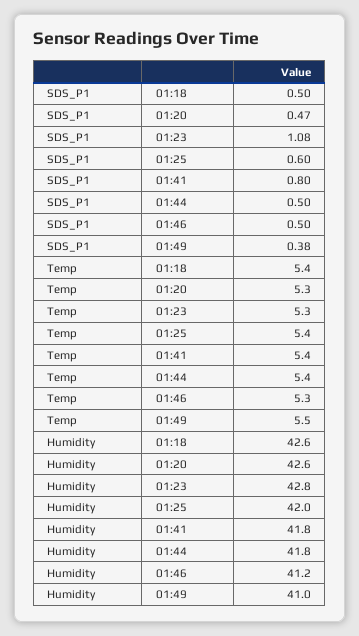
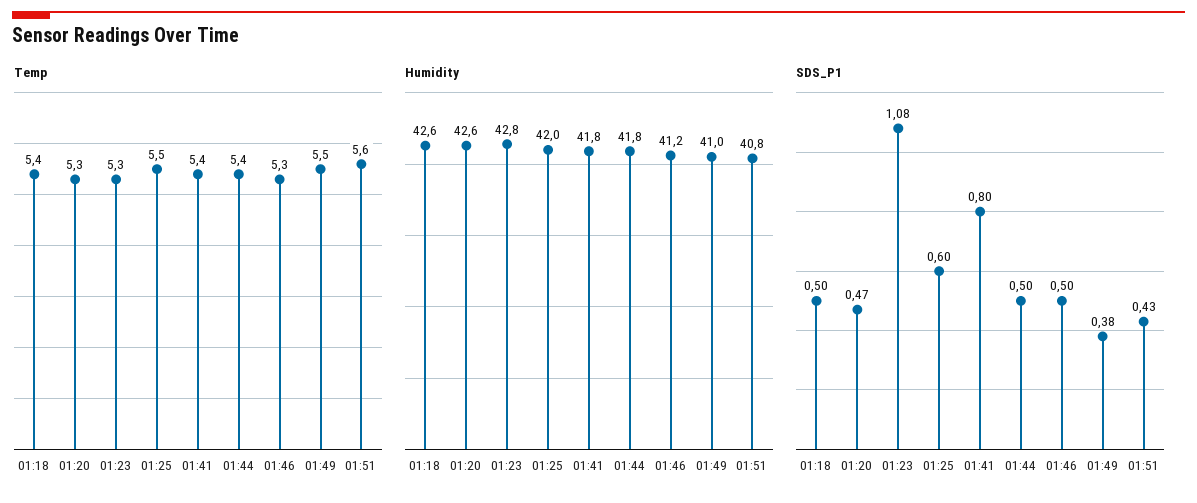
Temp, 01:25: 5.4 -> 5.5
Temp, 01:51: none -> 5.6
Humidity, 01:51: none -> 40.8
SDS_P1, 01:51: none -> 0.43

